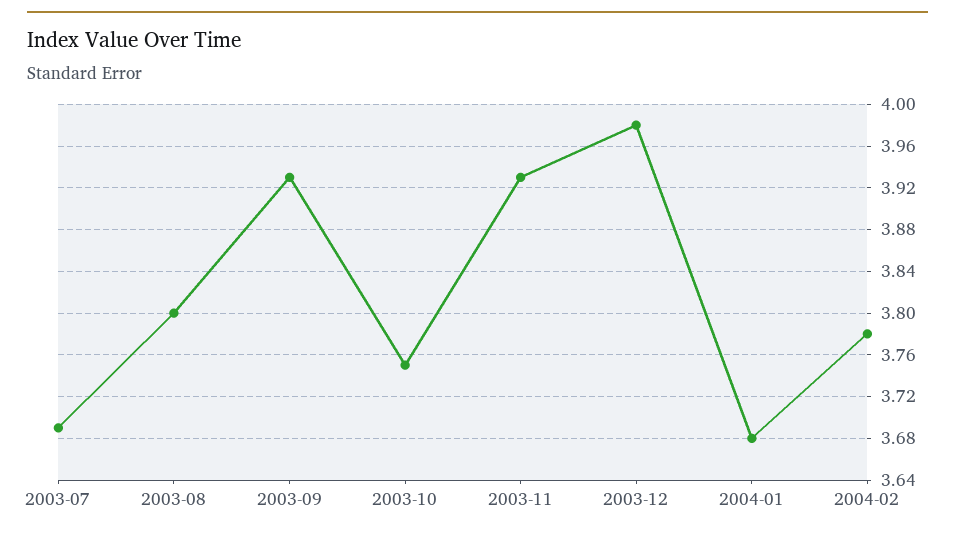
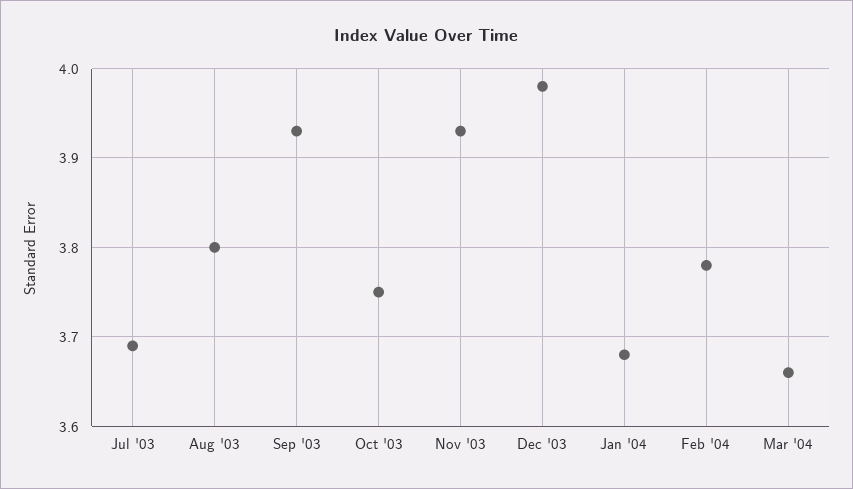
Mar '04: none -> 3.66

